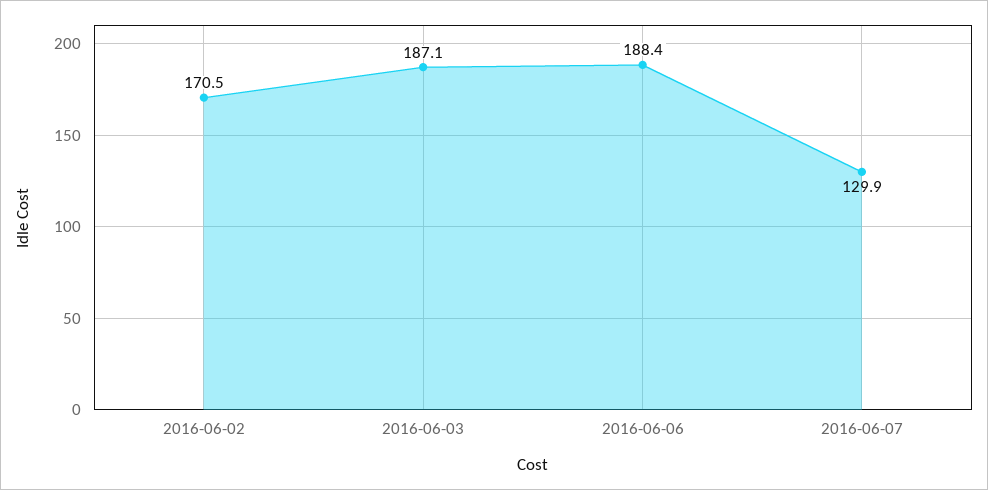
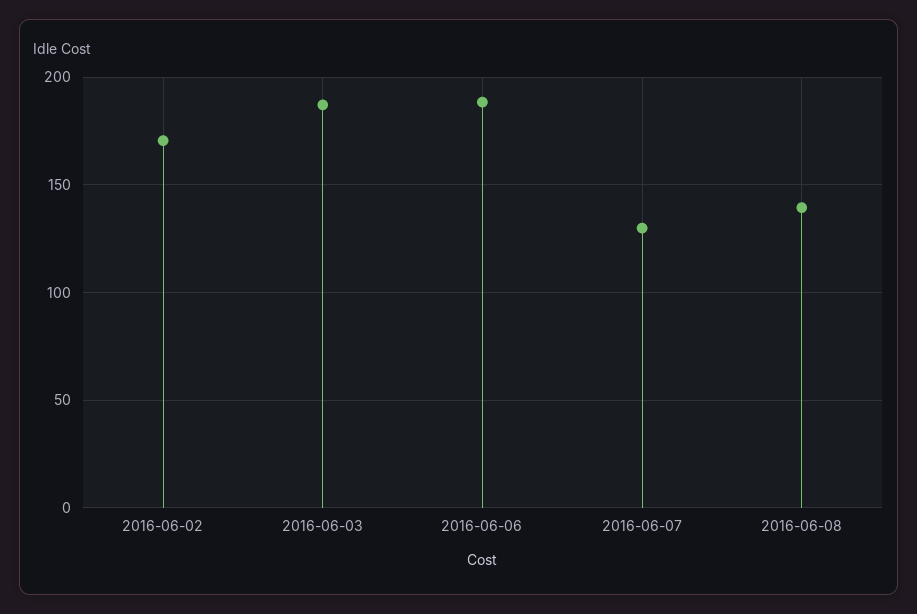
2016-06-08: none -> 140

